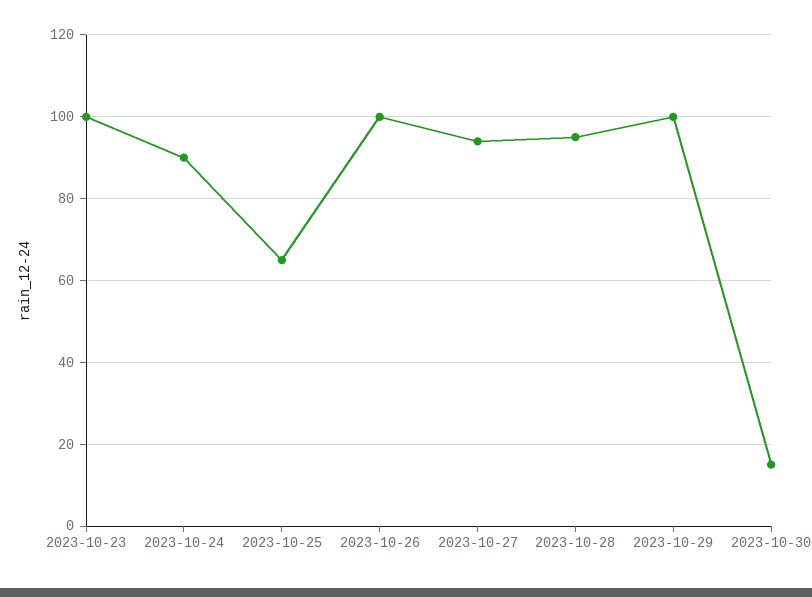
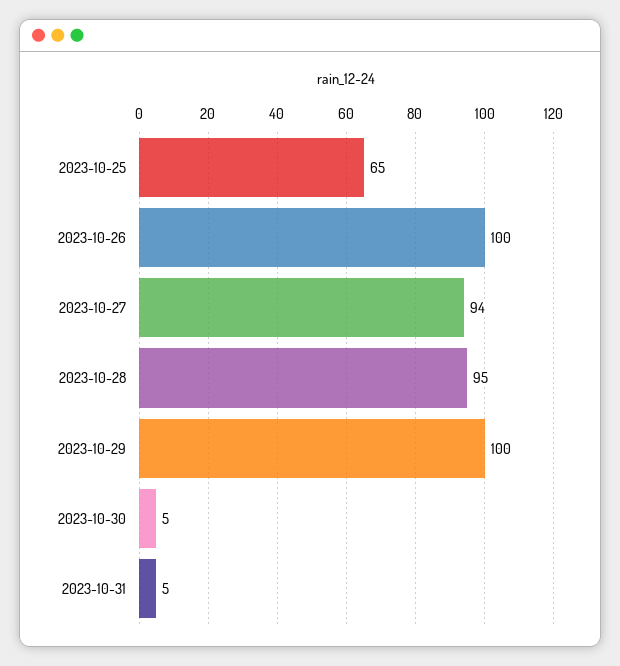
2023-10-23: 100 -> none
2023-10-24: 90 -> none
2023-10-30: 15 -> 5
2023-10-31: none -> 5

